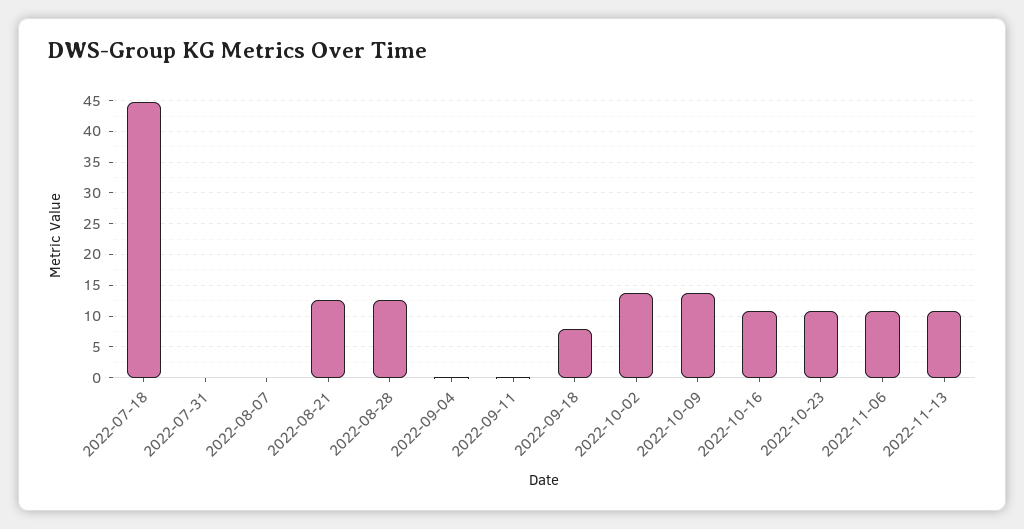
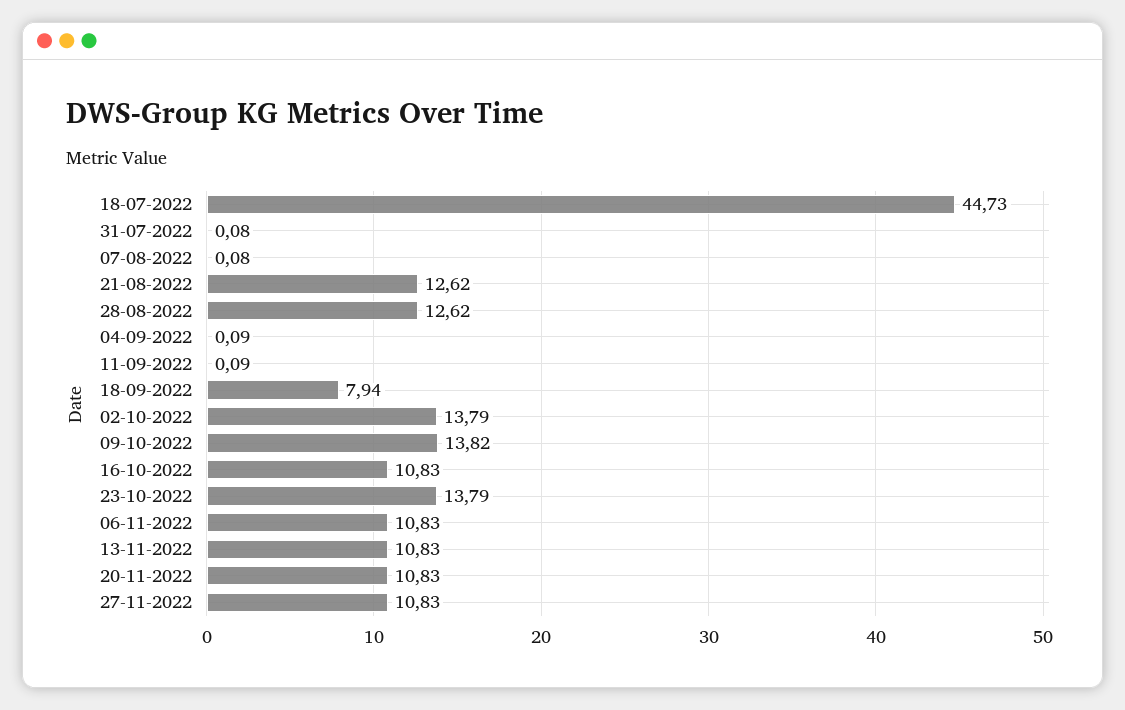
2022-10-23: 11 -> 13.79
20-11-2022: none -> 10.83
27-11-2022: none -> 10.83

